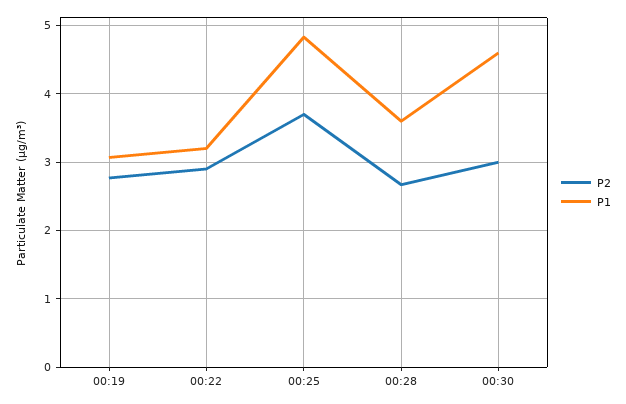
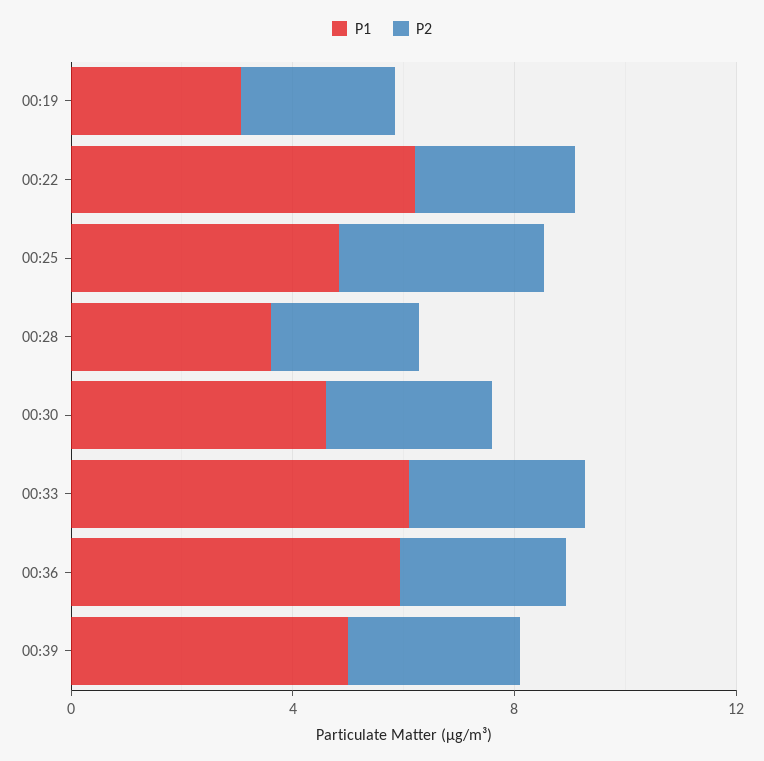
P1, 00:22: 3.2 -> 6
P1, 00:33: none -> 6
P2, 00:33: none -> 3
P1, 00:36: none -> 6
P2, 00:36: none -> 3
P1, 00:39: none -> 5
P2, 00:39: none -> 3

